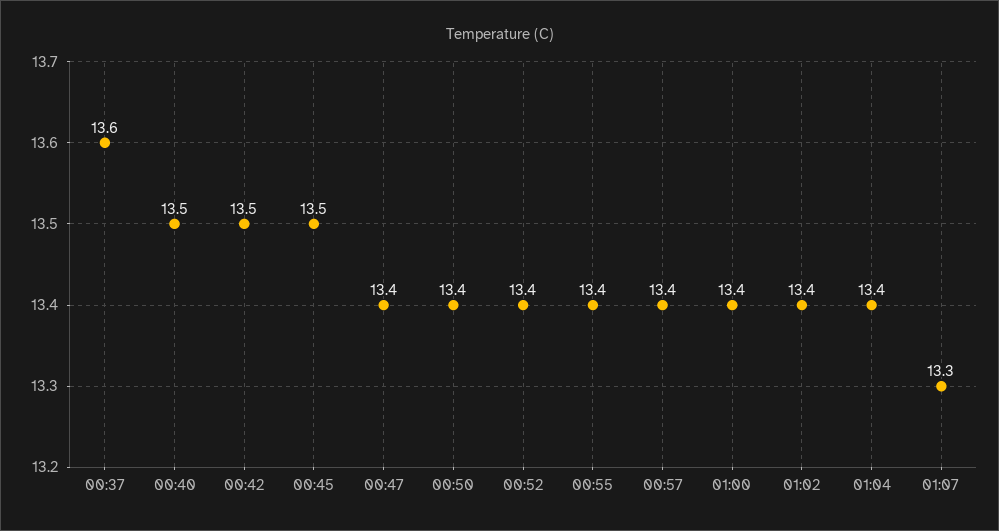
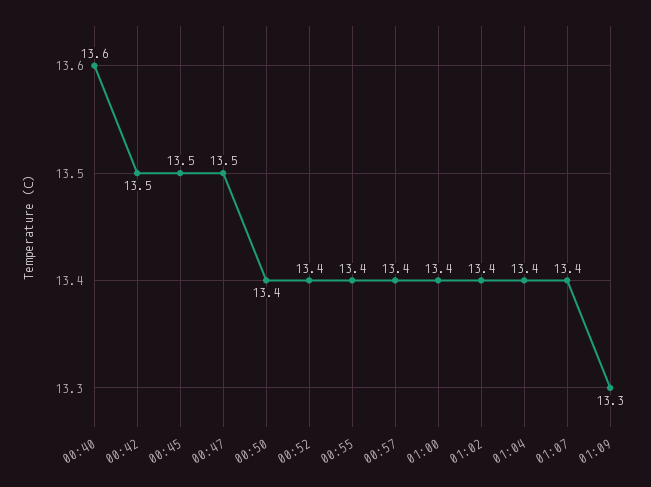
00:37: 13.6 -> none
00:40: 13.5 -> 13.6
00:47: 13.4 -> 13.5
01:07: 13.3 -> 13.4
01:09: none -> 13.3

